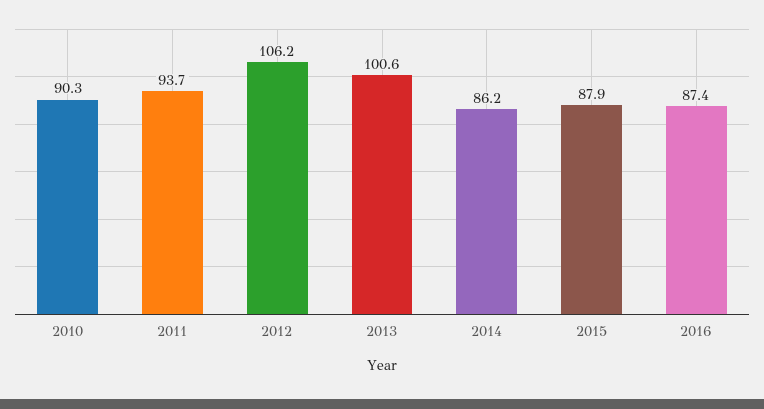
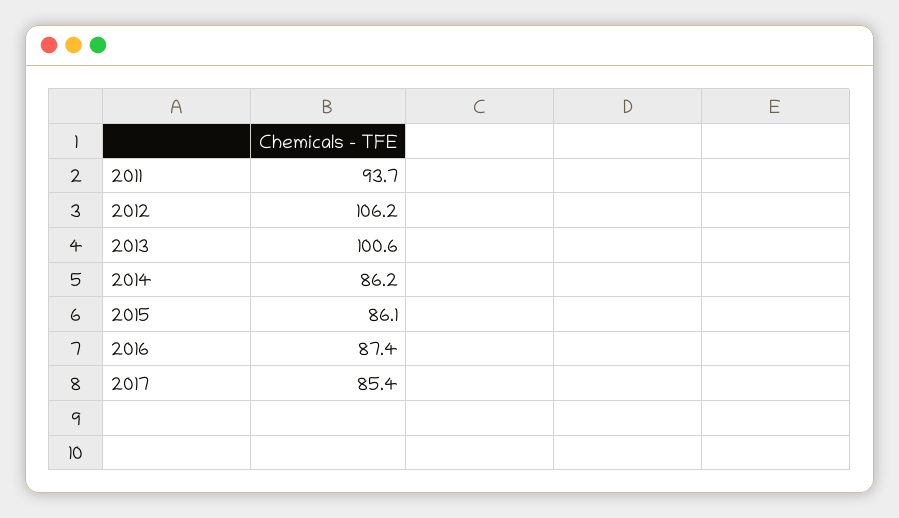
2010: 90.3 -> none
2015: 87.9 -> 86.1
2017: none -> 85.4

